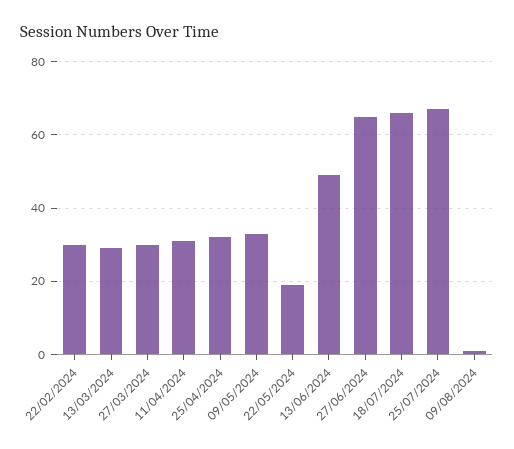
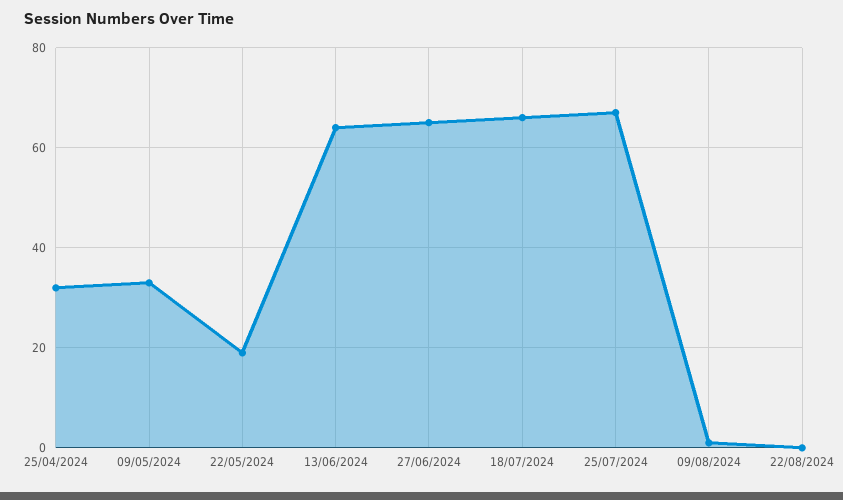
22/02/2024: 30 -> none
13/03/2024: 30 -> none
27/03/2024: 30 -> none
11/04/2024: 30 -> none
13/06/2024: 50 -> 65
22/08/2024: none -> 0

